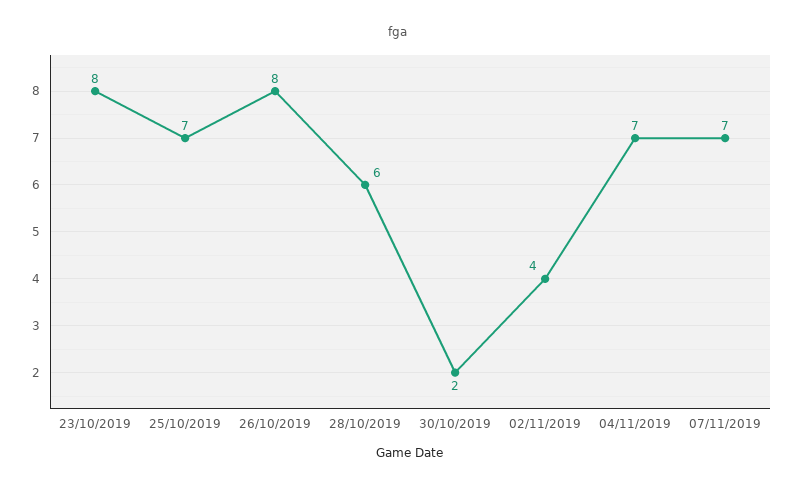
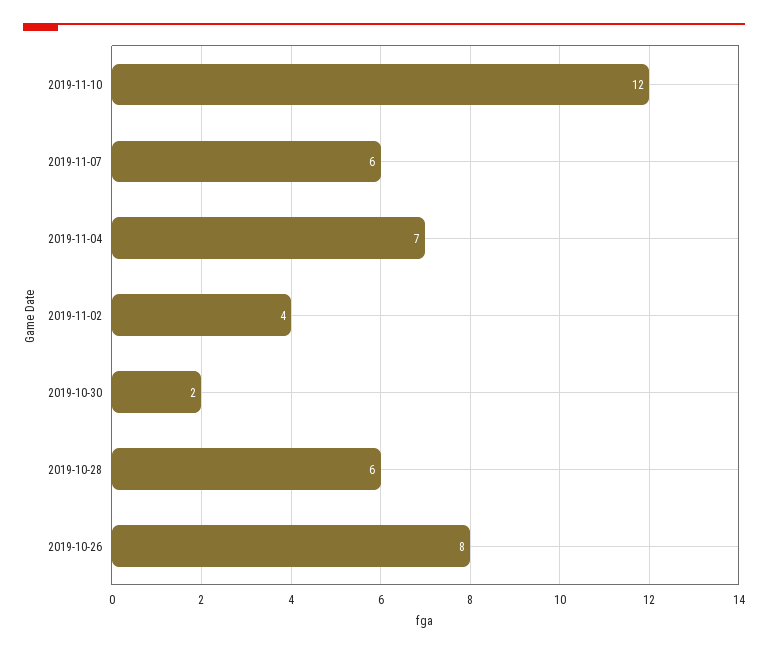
23/10/2019: 8 -> none
25/10/2019: 7 -> none
07/11/2019: 7 -> 6
2019-11-10: none -> 12

